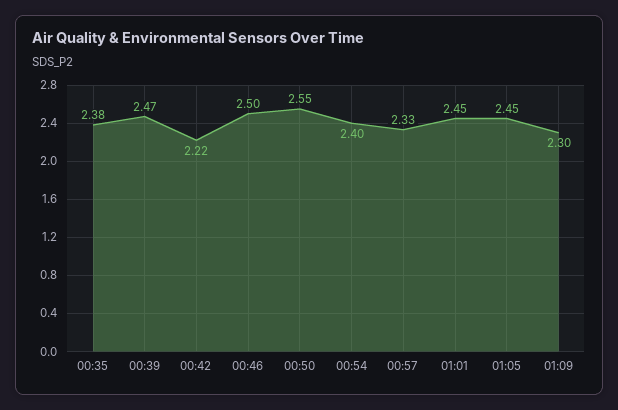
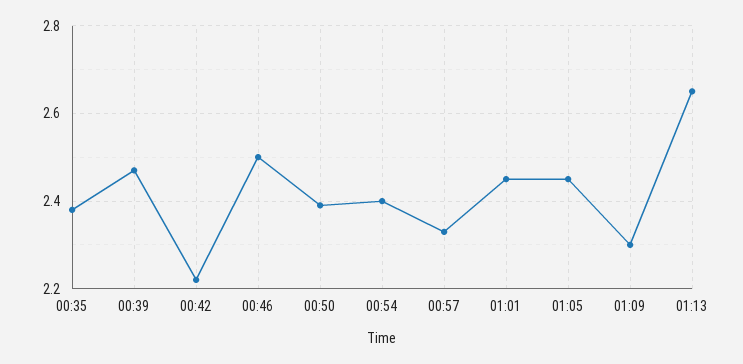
00:50: 2.55 -> 2.4
01:13: none -> 2.65

